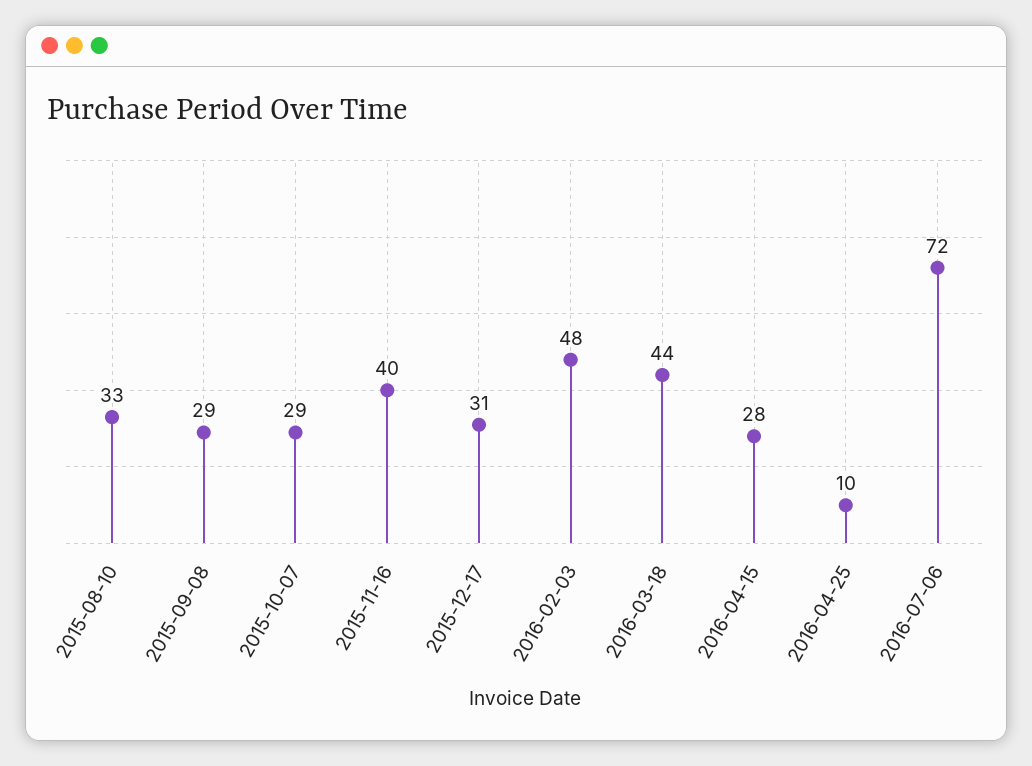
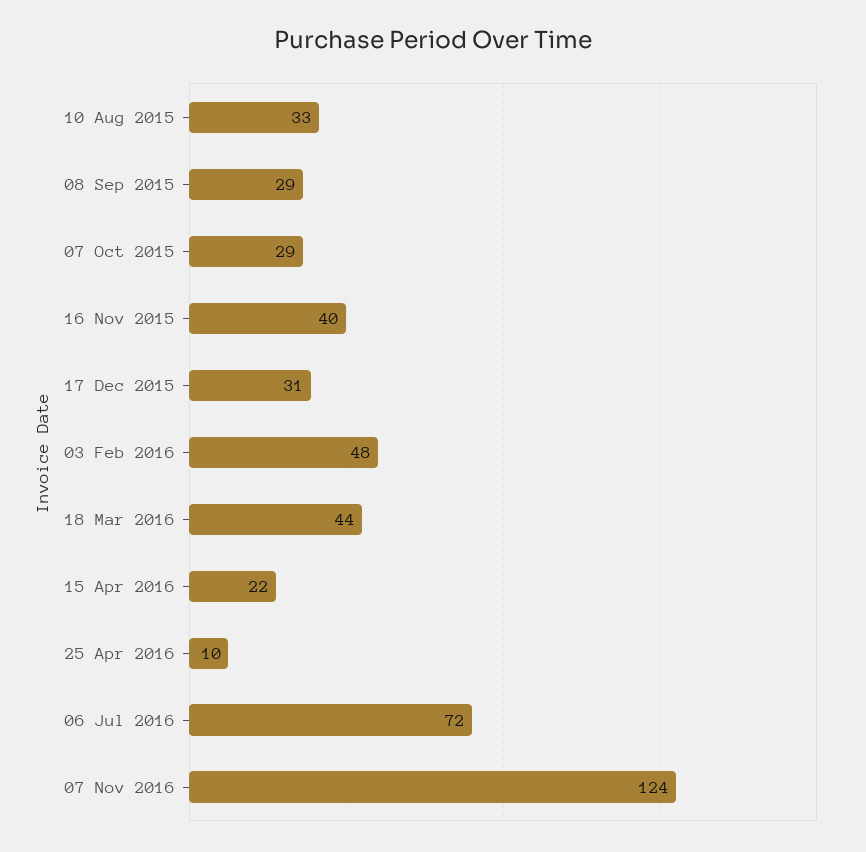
2016-04-15: 28 -> 22
07 Nov 2016: none -> 124

